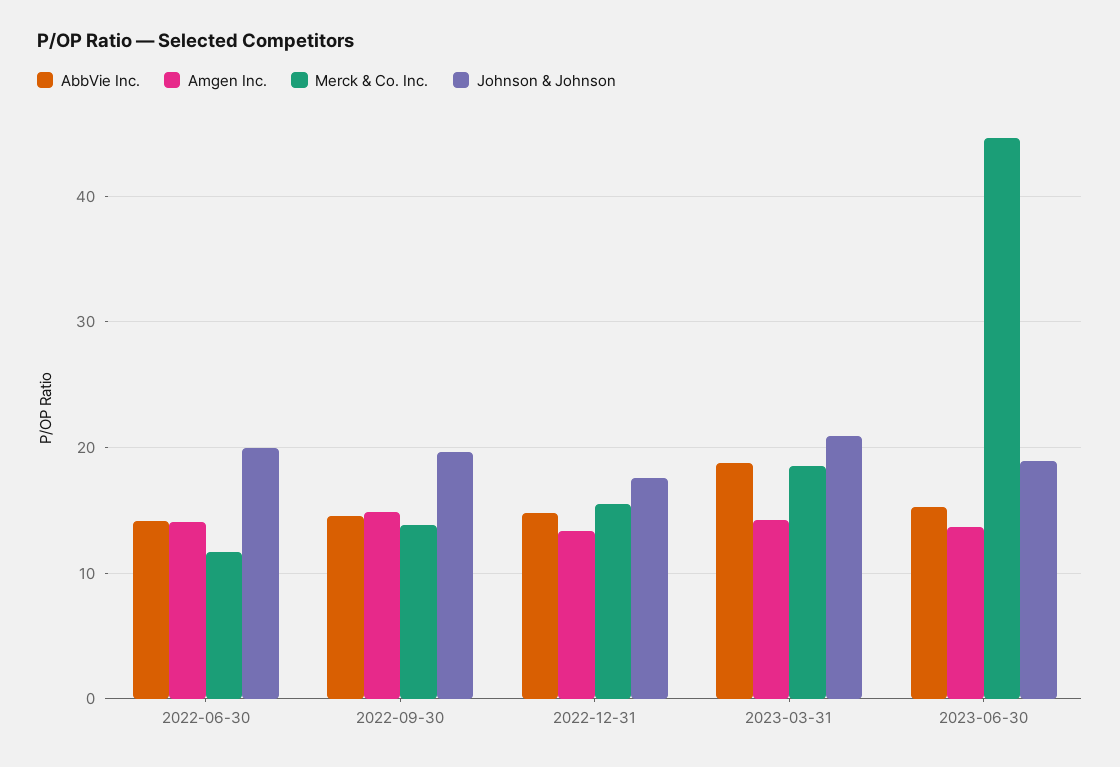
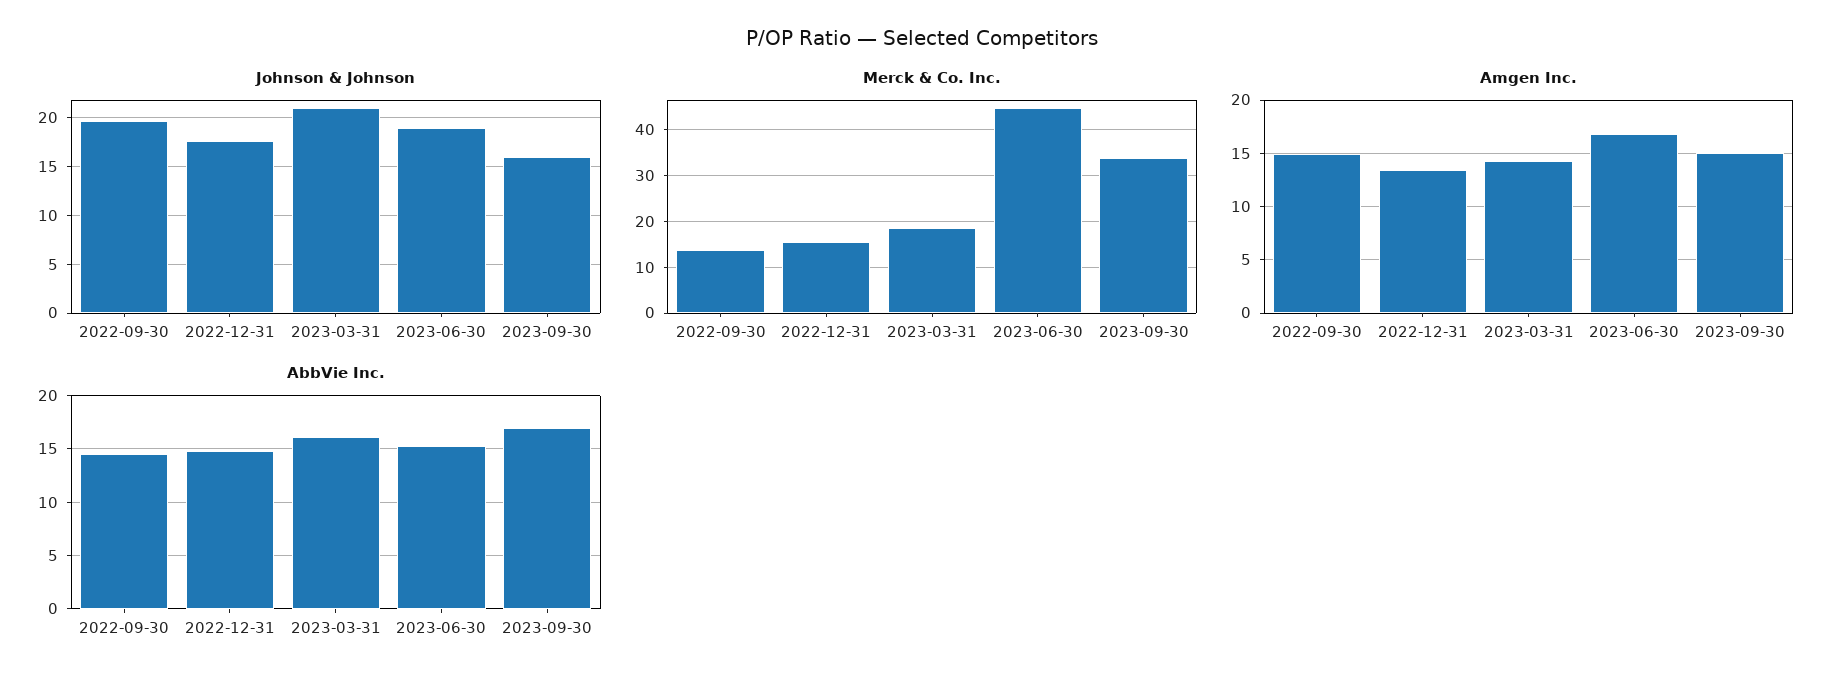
AbbVie Inc., 2022-06-30: 14 -> none
Amgen Inc., 2022-06-30: 14 -> none
Merck & Co. Inc., 2022-06-30: 12 -> none
Johnson & Johnson, 2022-06-30: 20 -> none
AbbVie Inc., 2023-03-31: 19 -> 16
Amgen Inc., 2023-06-30: 14 -> 17
Johnson & Johnson, 2023-09-30: none -> 16
Merck & Co. Inc., 2023-09-30: none -> 34
Amgen Inc., 2023-09-30: none -> 15
AbbVie Inc., 2023-09-30: none -> 17

